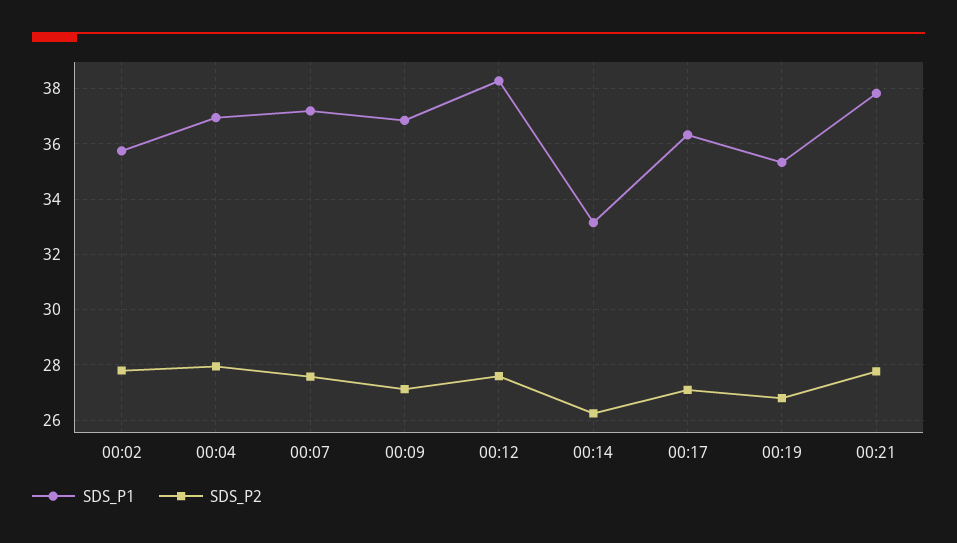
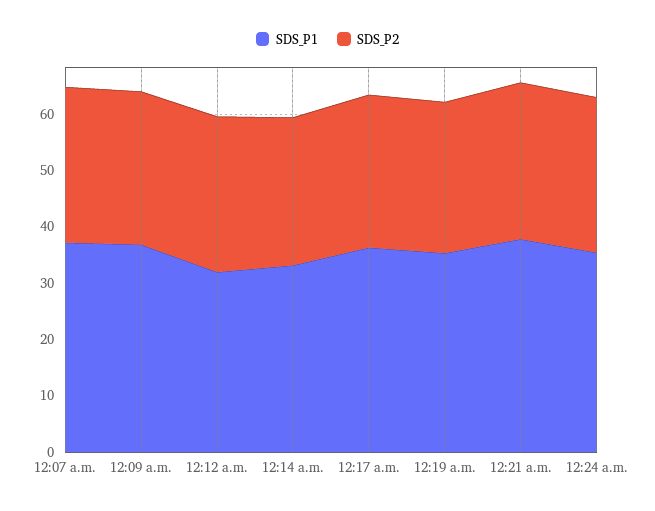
SDS_P1, 00:02: 35.75 -> none
SDS_P2, 00:02: 27.75 -> none
SDS_P1, 00:04: 37 -> none
SDS_P2, 00:04: 28 -> none
SDS_P1, 00:12: 38.25 -> 32
SDS_P1, 12:24 a.m.: none -> 36
SDS_P2, 12:24 a.m.: none -> 28

